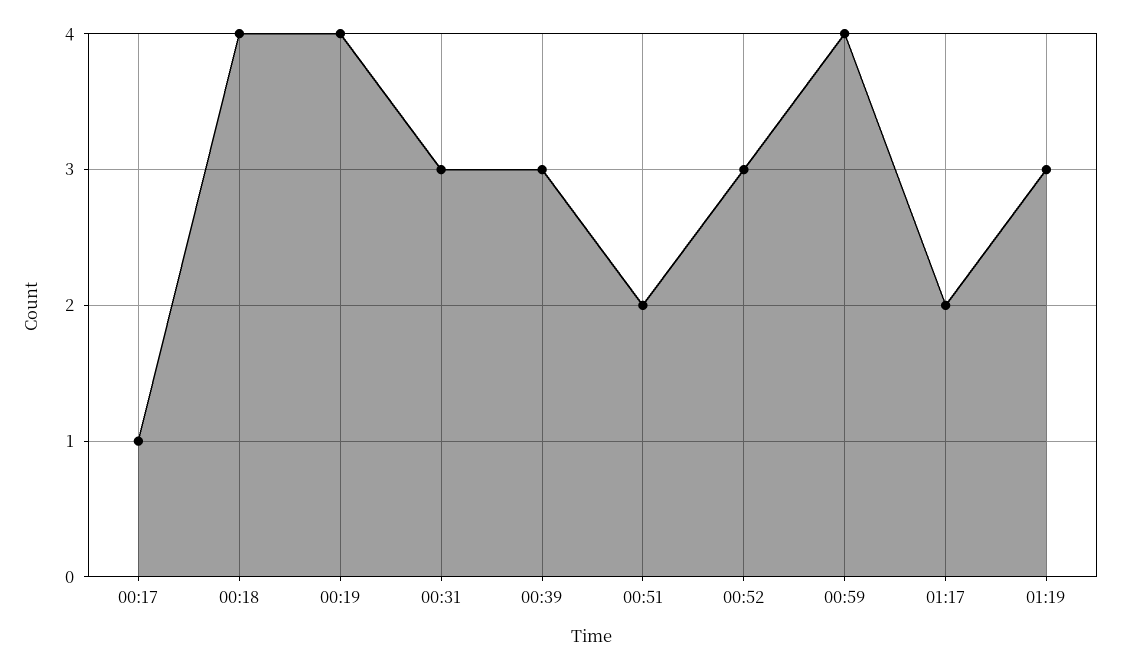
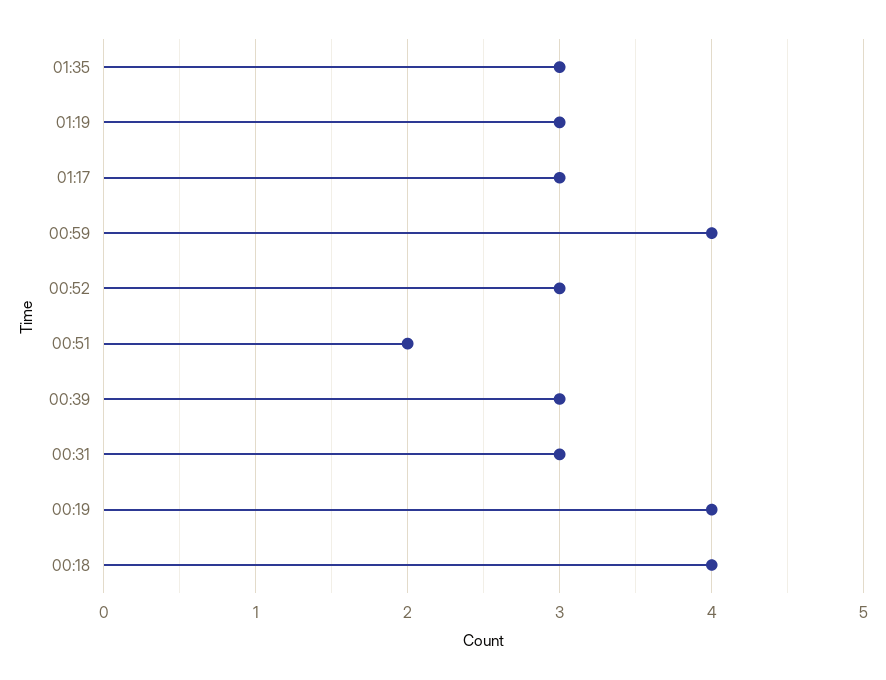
00:17: 1 -> none
01:17: 2 -> 3
01:35: none -> 3

